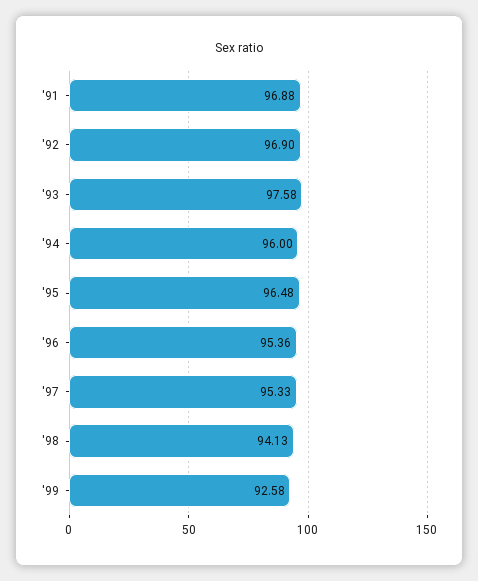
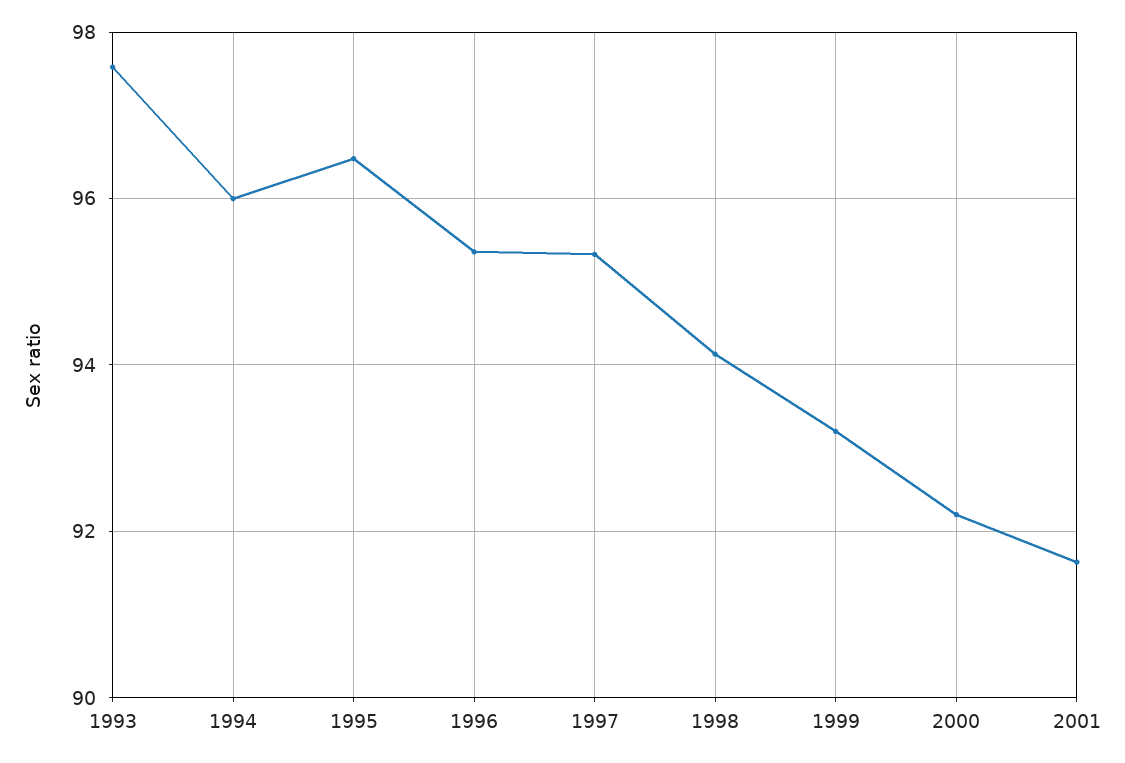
'91: 96.88 -> none
'92: 96.9 -> none
'99: 92.58 -> 93.2
2000: none -> 92.2
2001: none -> 91.6

